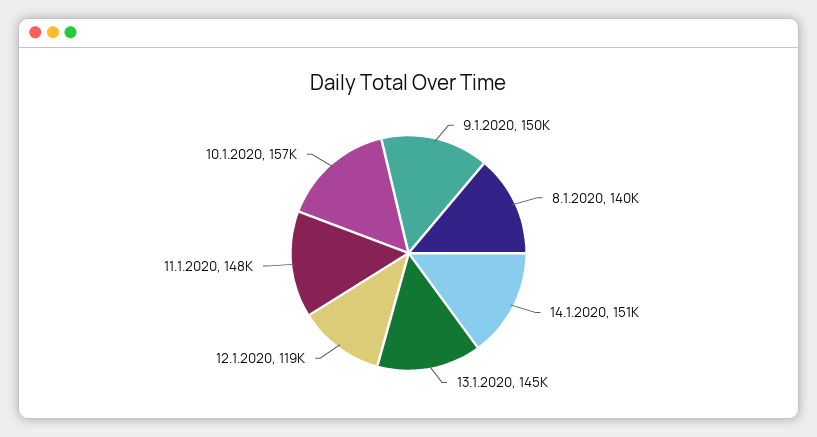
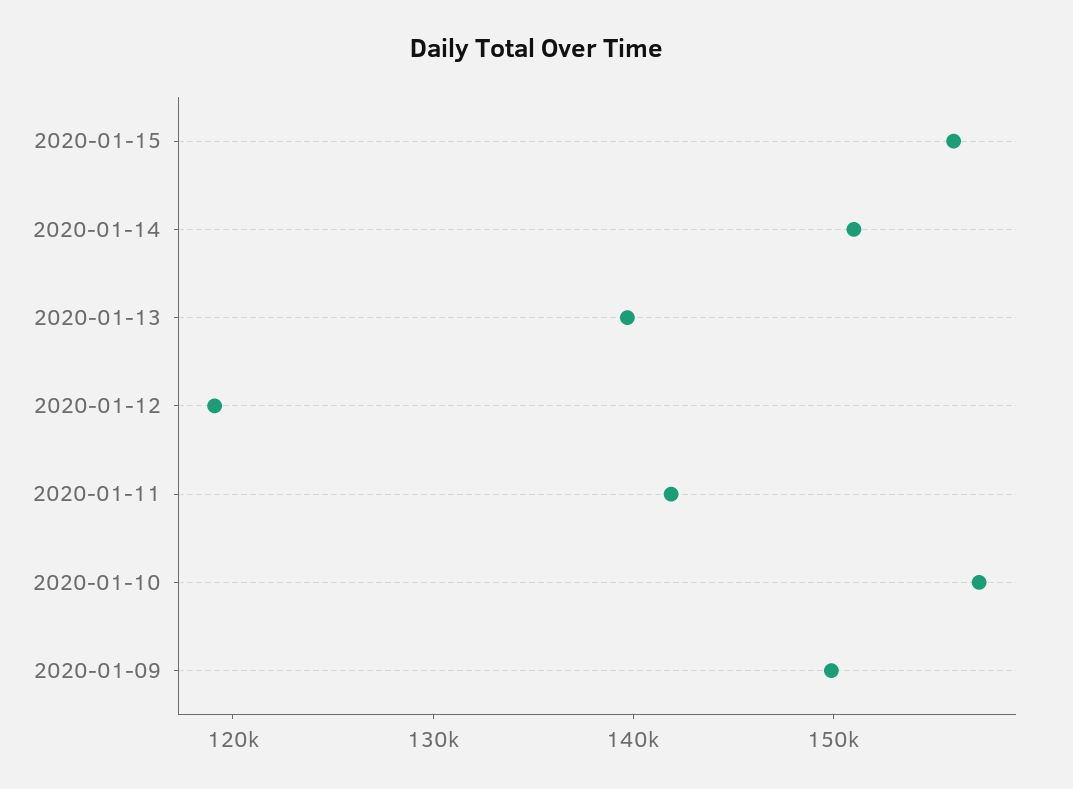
8.1.2020: 140000 -> none
13.1.2020: 145000 -> 140000
11.1.2020: 148000 -> 142000
2020-01-15: none -> 156000

